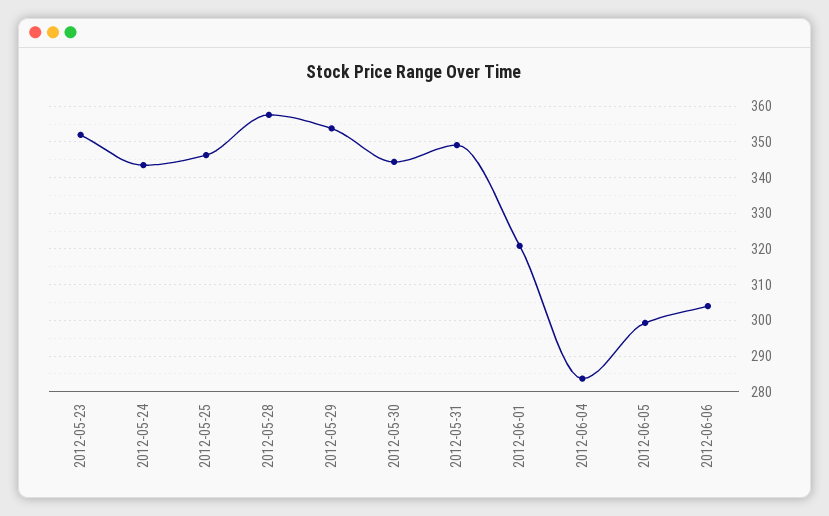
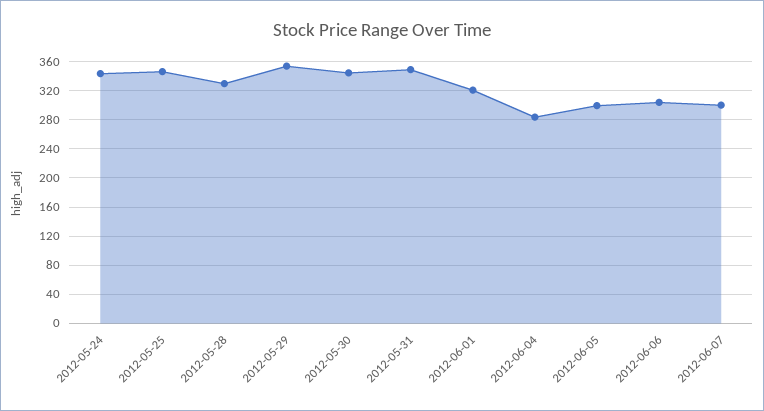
2012-05-23: 352 -> none
2012-05-28: 358 -> 330
2012-06-07: none -> 300

